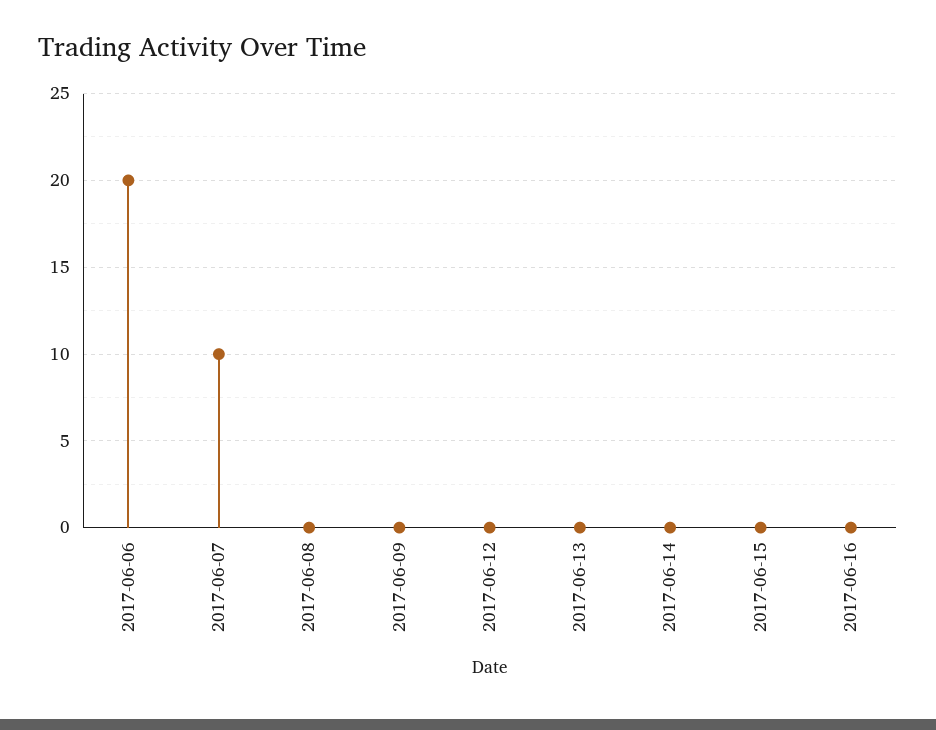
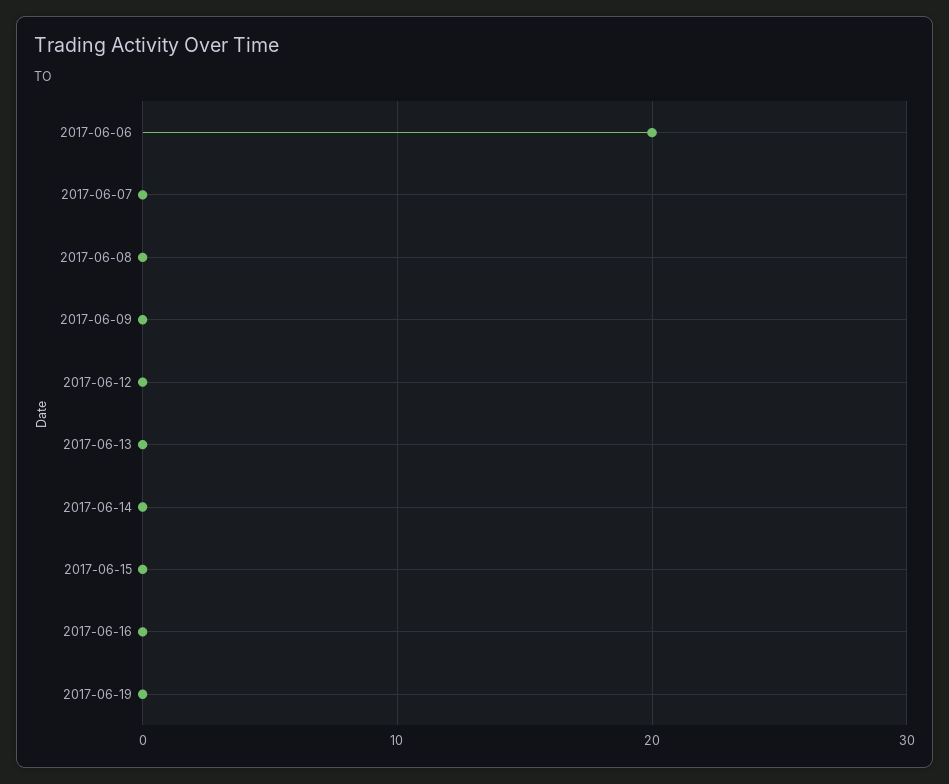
2017-06-07: 10 -> 0
2017-06-19: none -> 0

